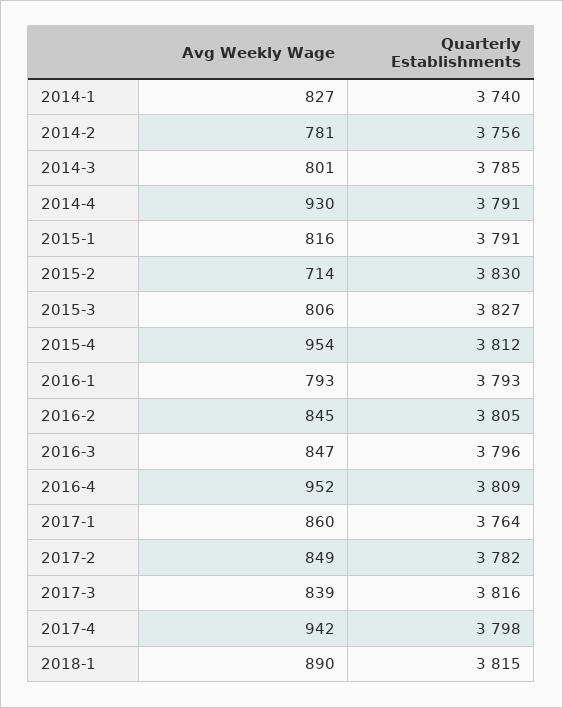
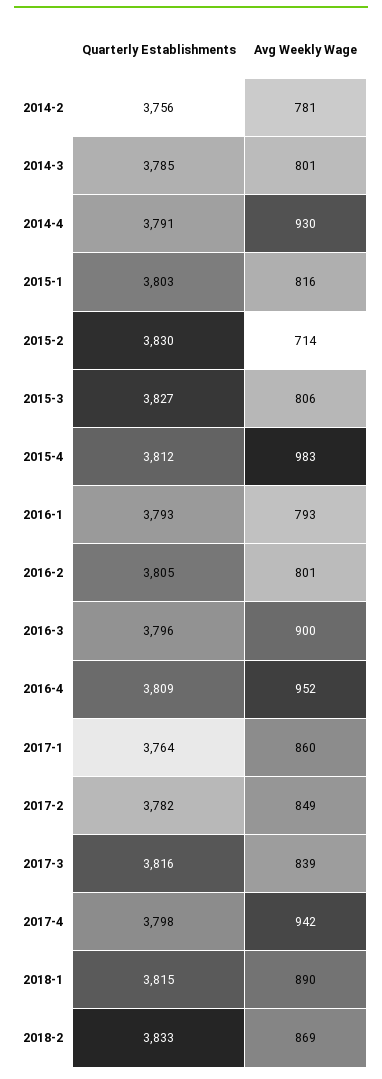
Avg Weekly Wage, 2014-1: 827 -> none
Quarterly Establishments, 2014-1: 3740 -> none
Quarterly Establishments, 2015-1: 3791 -> 3803
Avg Weekly Wage, 2015-4: 954 -> 983
Avg Weekly Wage, 2016-2: 845 -> 801
Avg Weekly Wage, 2016-3: 847 -> 900
Quarterly Establishments, 2018-2: none -> 3833
Avg Weekly Wage, 2018-2: none -> 869

